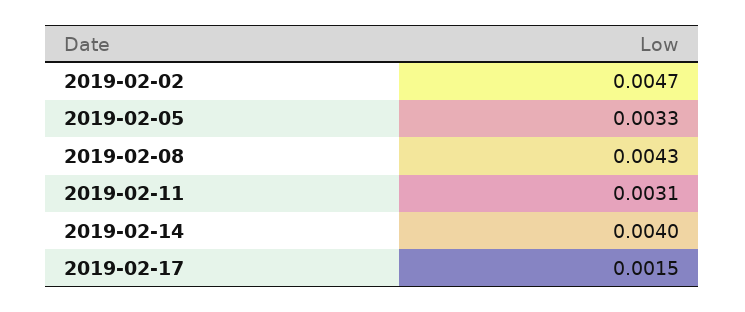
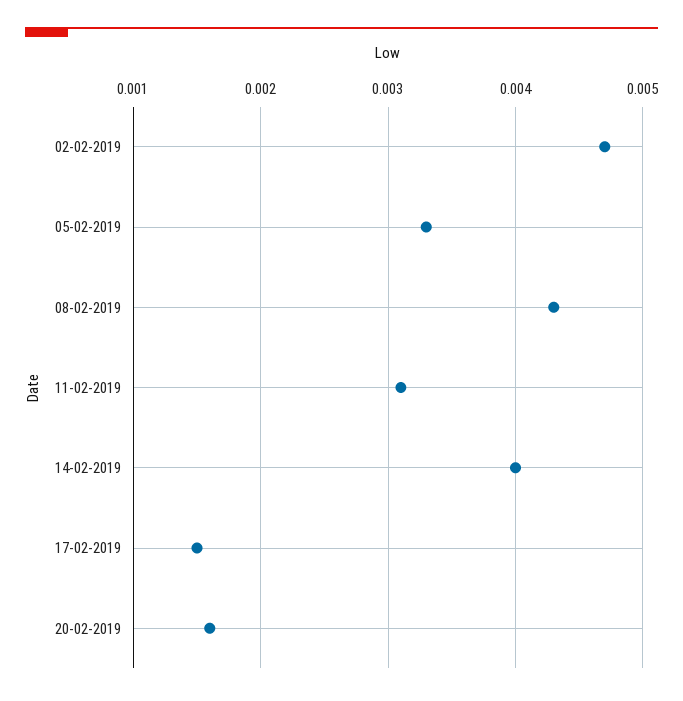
20-02-2019: none -> 0.0016

